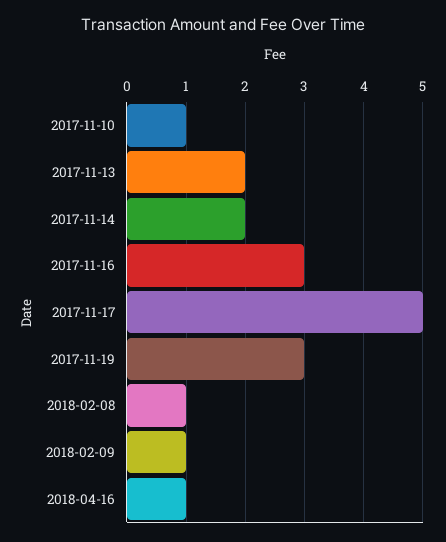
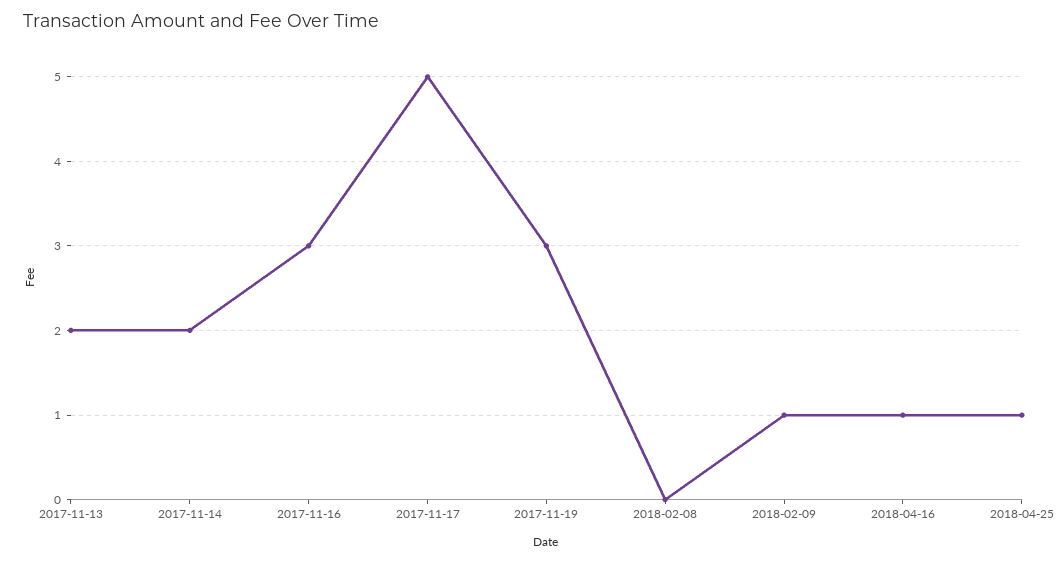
2017-11-10: 1 -> none
2018-02-08: 1 -> 0
2018-04-25: none -> 1

